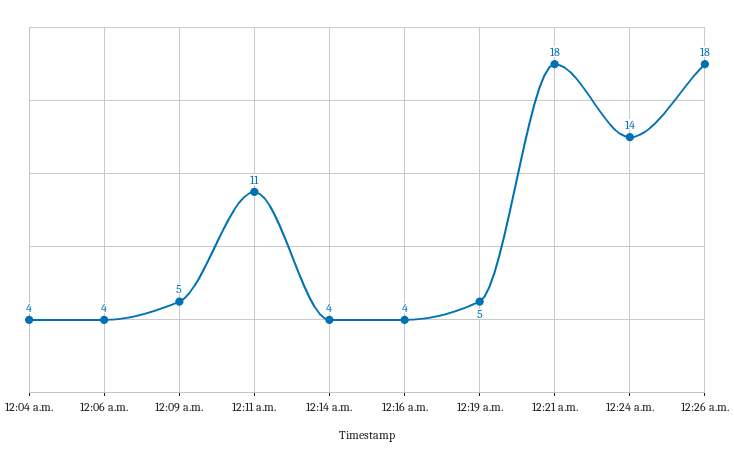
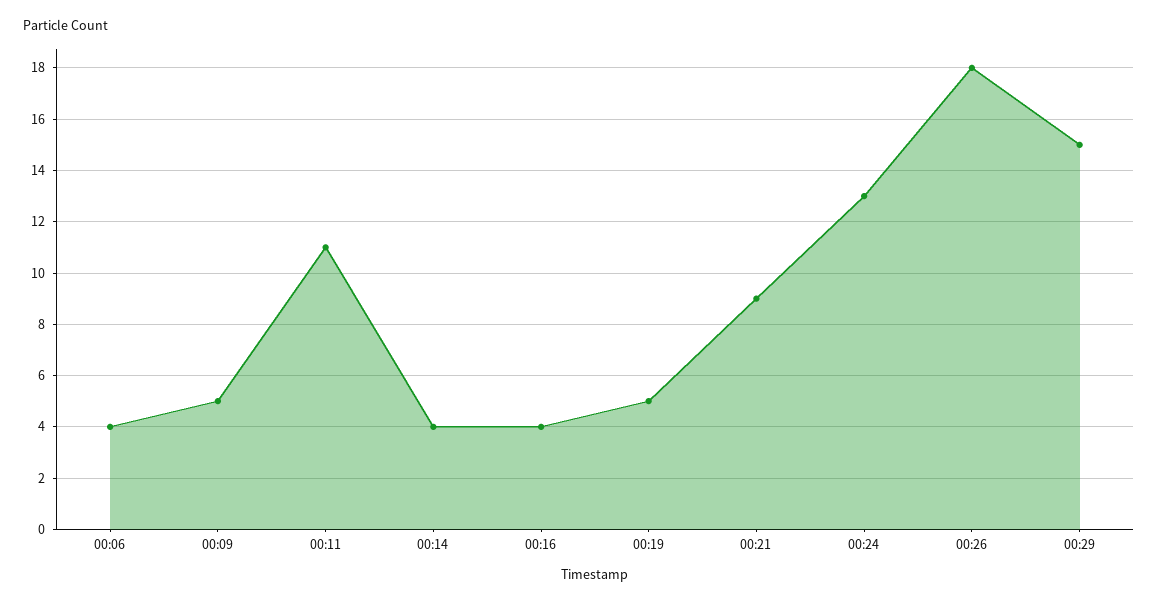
12:04 a.m.: 4 -> none
12:21 a.m.: 18 -> 9
12:24 a.m.: 14 -> 13
00:29: none -> 15

